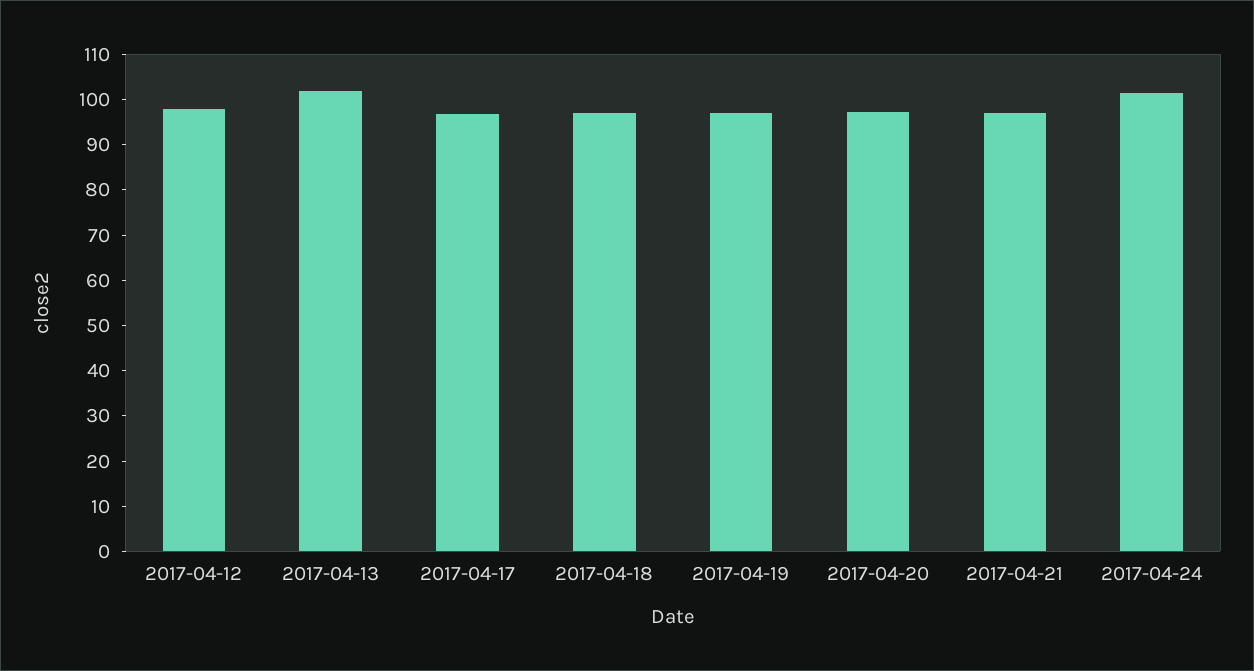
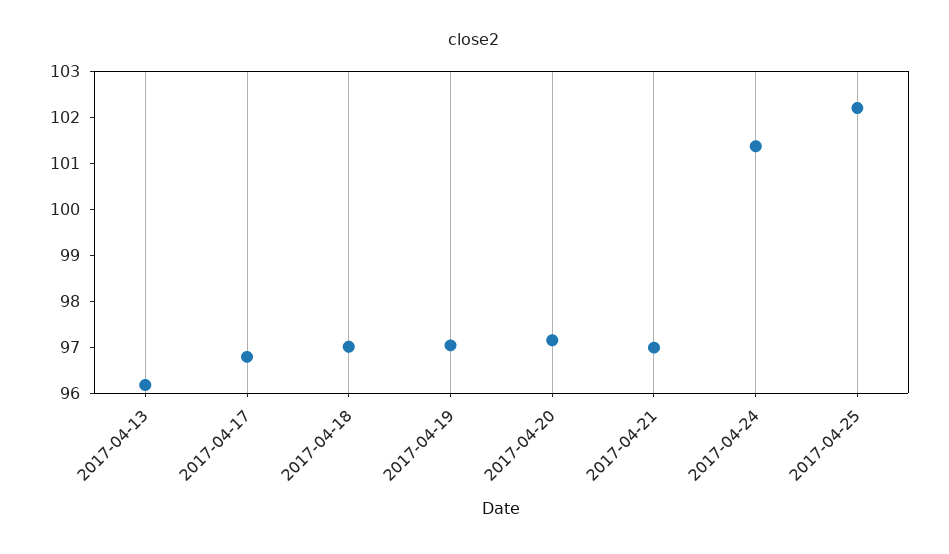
2017-04-12: 98 -> none
2017-04-13: 102 -> 96.2
2017-04-25: none -> 102.2

